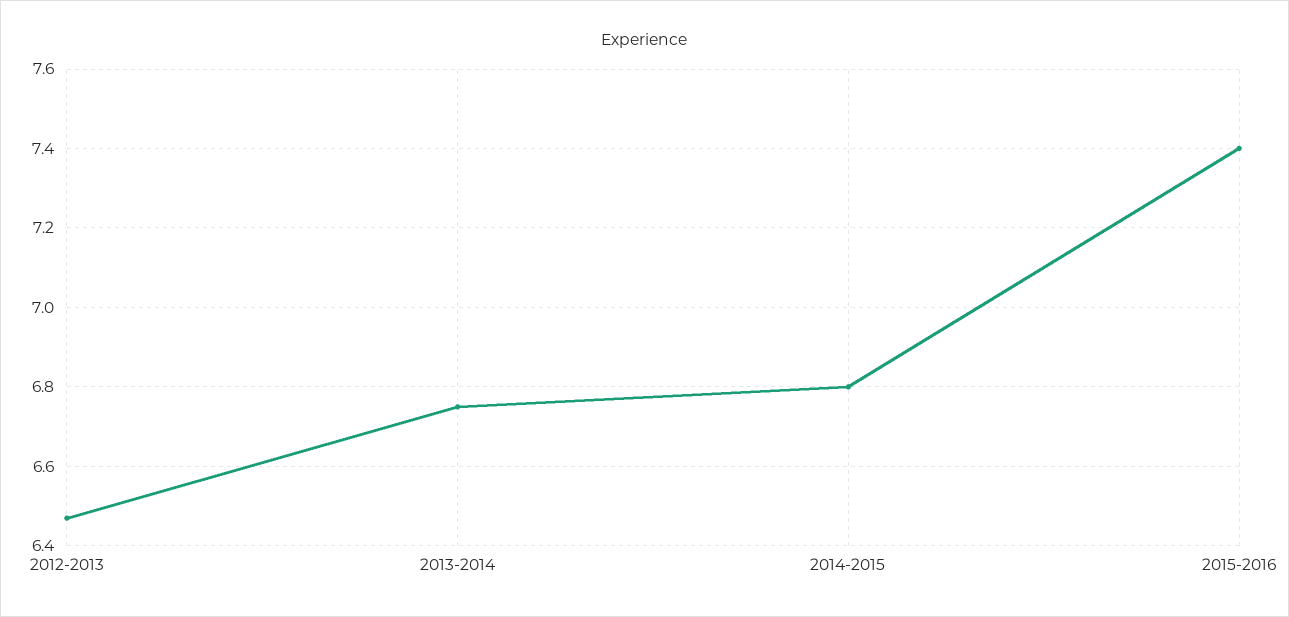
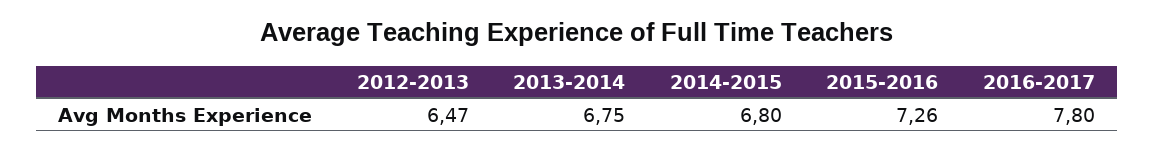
2015-2016: 7.4 -> 7.26
2016-2017: none -> 7.8

